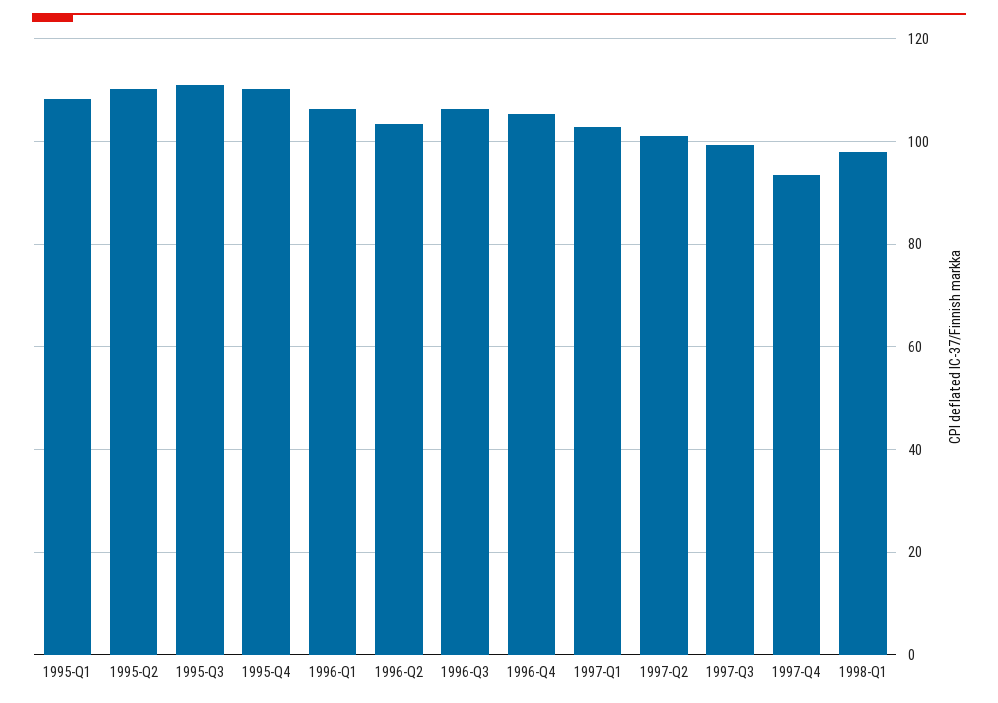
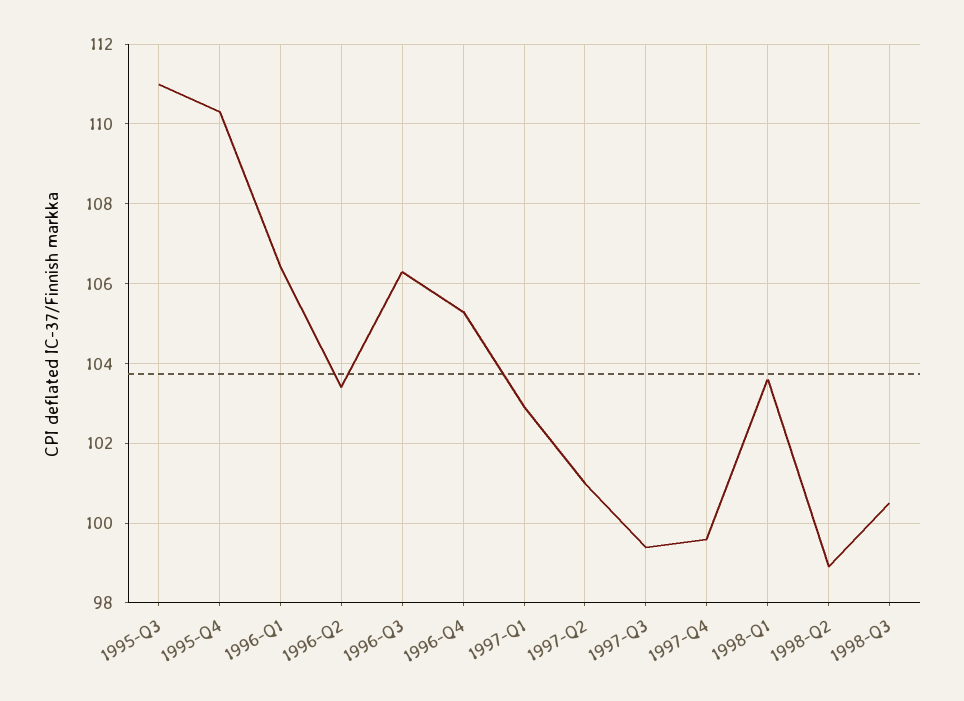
1995-Q1: 108 -> none
1995-Q2: 110 -> none
1997-Q4: 94 -> 99.5
1998-Q1: 98 -> 103.5
1998-Q2: none -> 99
1998-Q3: none -> 100.5

